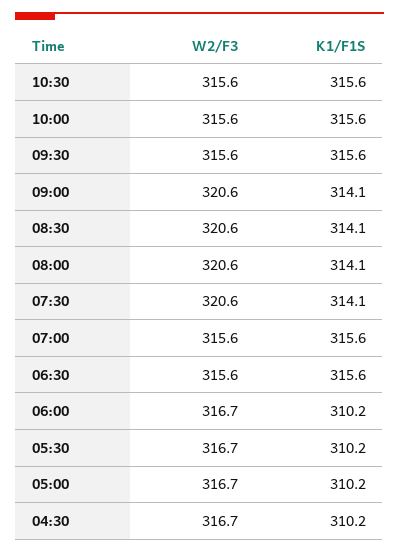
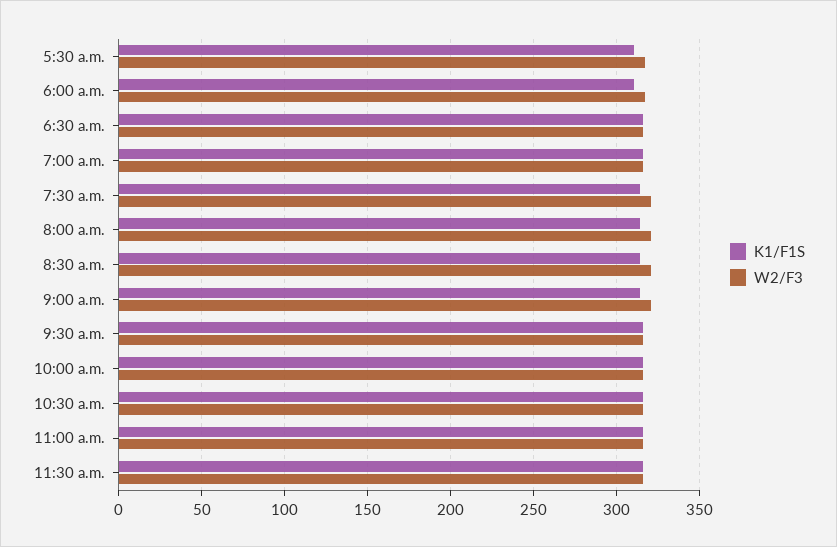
W2/F3, 05:00: 316.7 -> none
K1/F1S, 05:00: 310.2 -> none
W2/F3, 04:30: 316.7 -> none
K1/F1S, 04:30: 310.2 -> none
K1/F1S, 11:00 a.m.: none -> 315
W2/F3, 11:00 a.m.: none -> 315
K1/F1S, 11:30 a.m.: none -> 315
W2/F3, 11:30 a.m.: none -> 315

